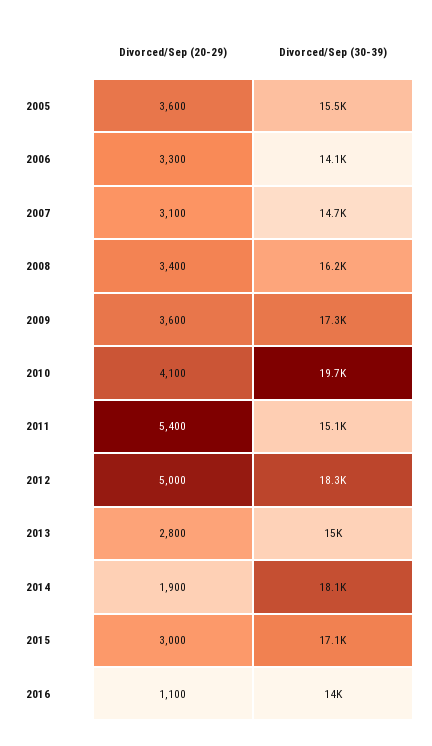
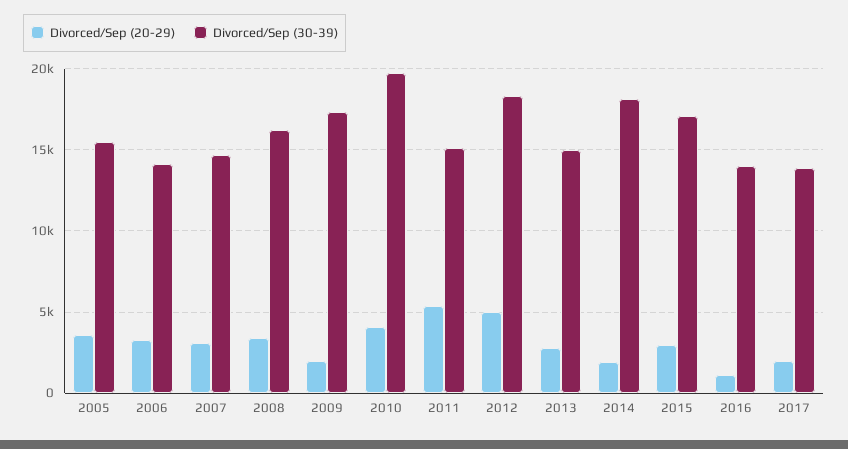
Divorced/Sep (20-29), 2009: 3600 -> 2000
Divorced/Sep (20-29), 2017: none -> 2000
Divorced/Sep (30-39), 2017: none -> 14000

